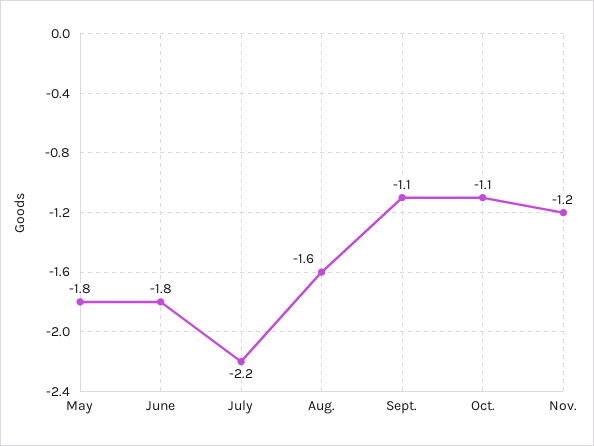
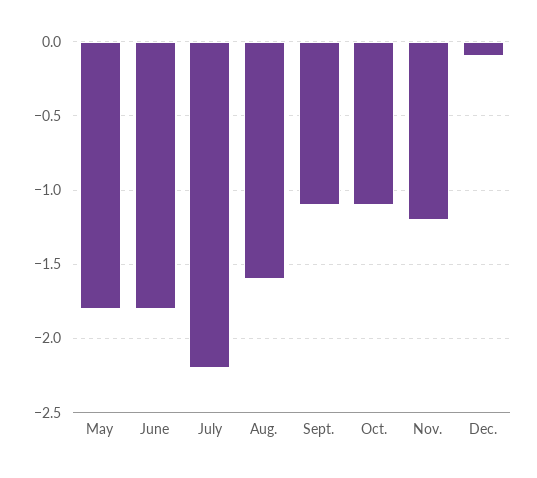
Dec.: none -> -0.1

